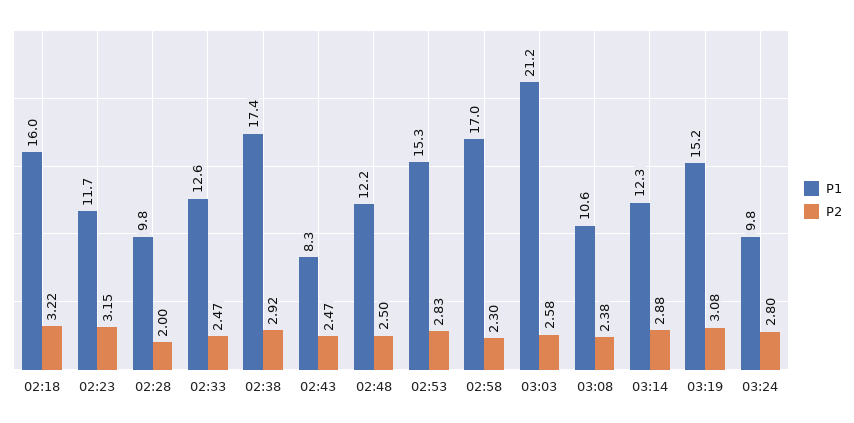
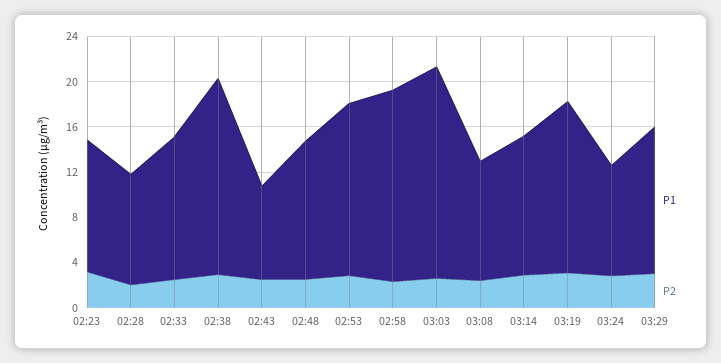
P1, 02:18: 16 -> none
P2, 02:18: 3.22 -> none
P1, 03:03: 21.2 -> 19
P1, 03:29: none -> 13
P2, 03:29: none -> 3

